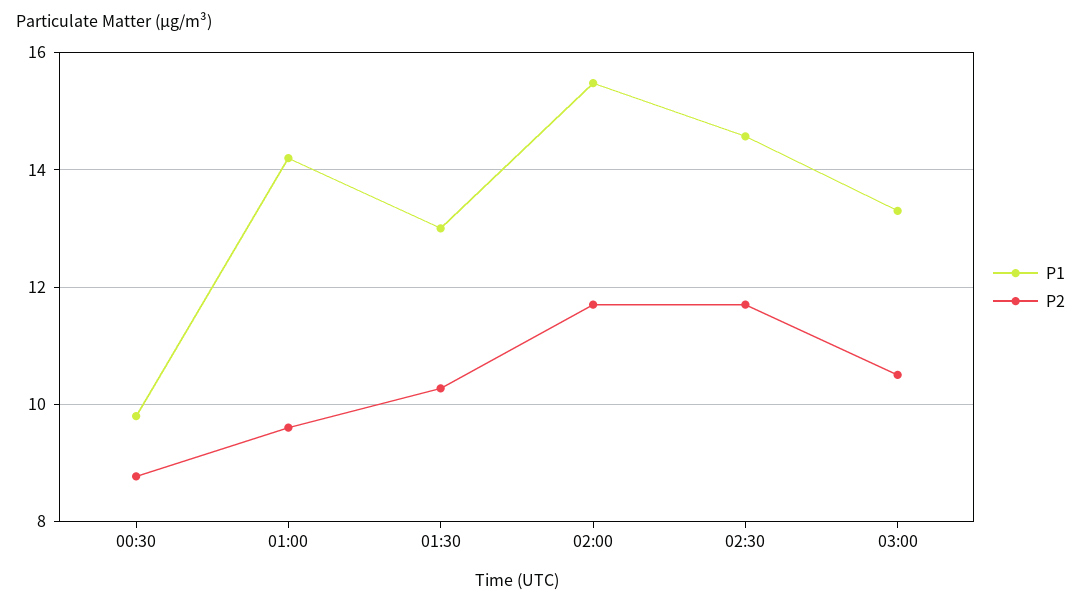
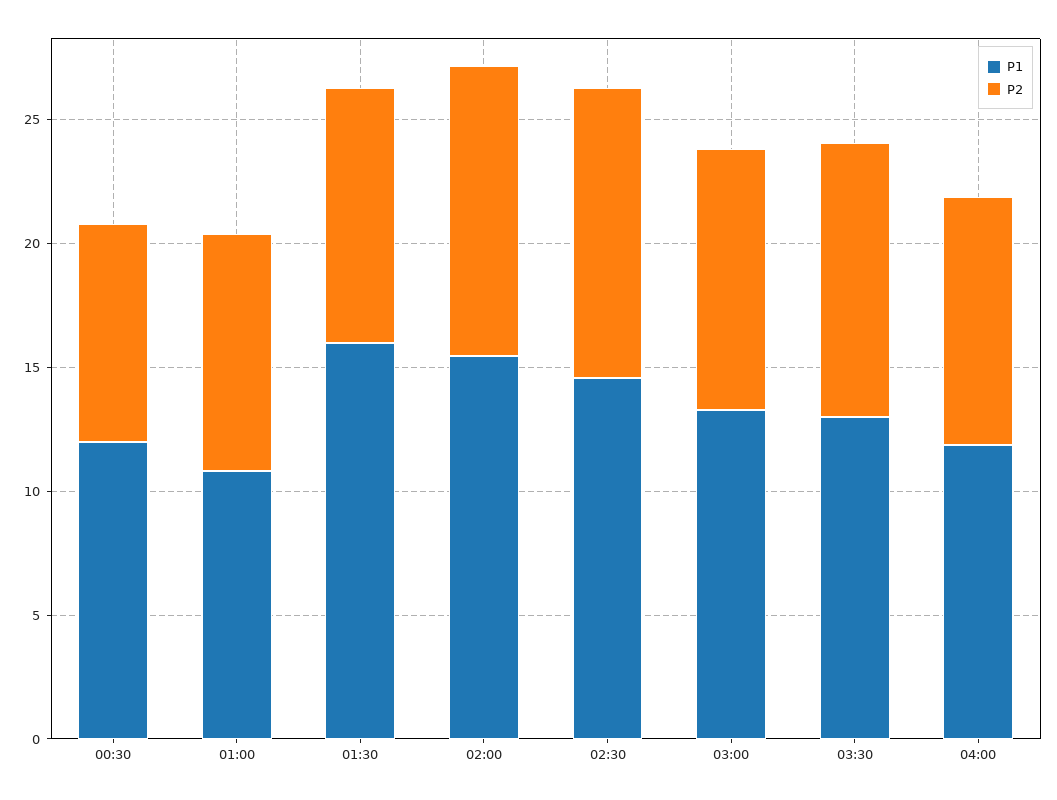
P1, 00:30: 9.8 -> 12
P1, 01:00: 14.2 -> 11
P1, 01:30: 13 -> 16
P1, 03:30: none -> 13
P2, 03:30: none -> 11
P1, 04:00: none -> 12
P2, 04:00: none -> 10

